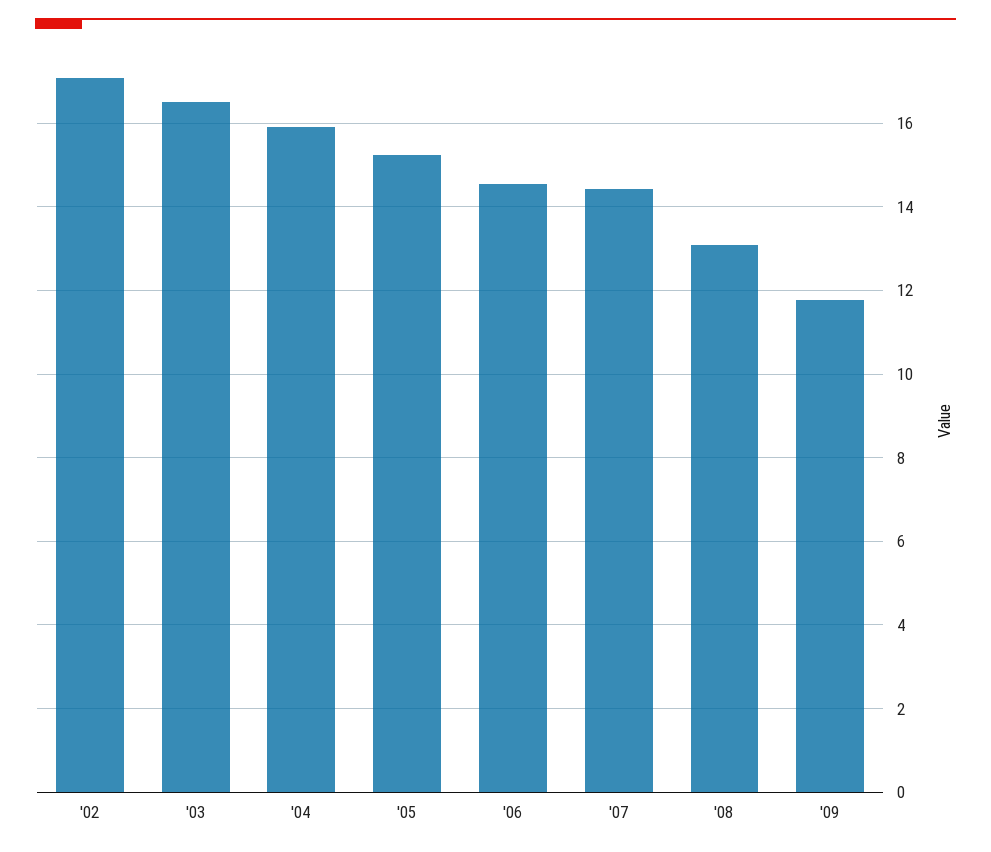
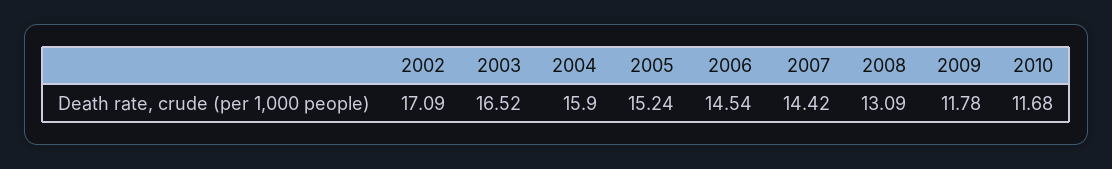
2010: none -> 11.68

